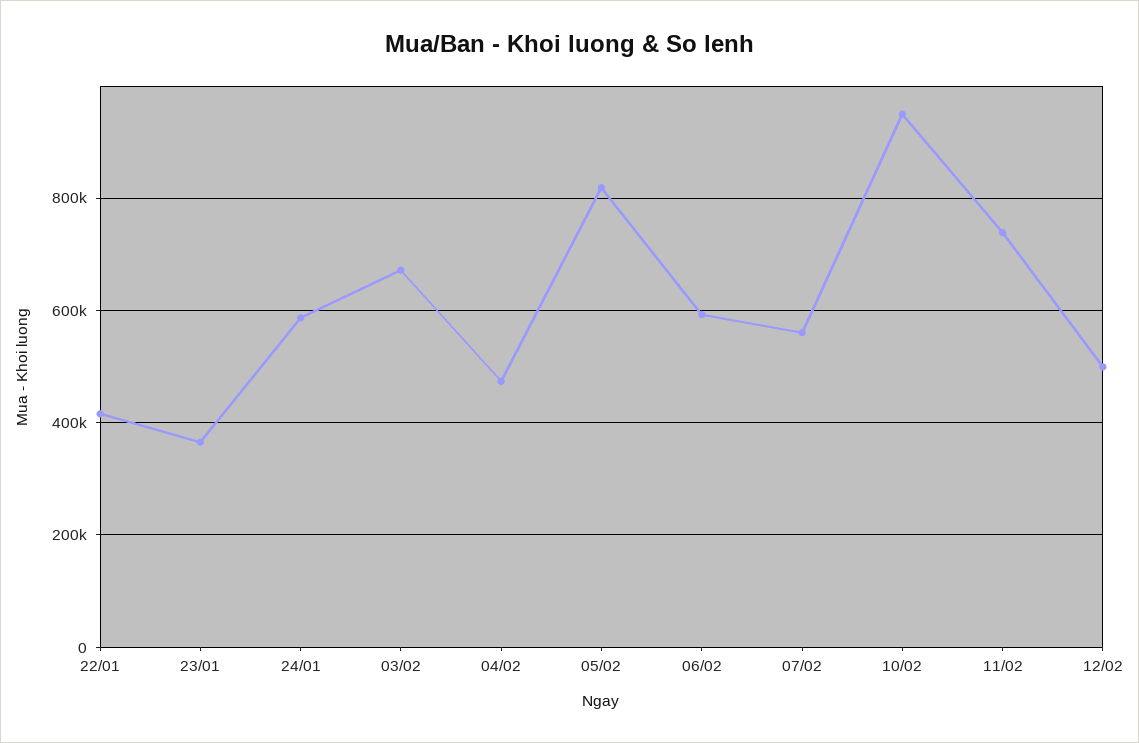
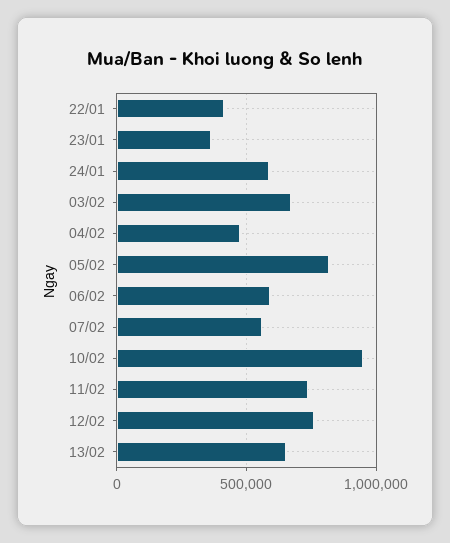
12/02: 500000 -> 750000
13/02: none -> 650000

